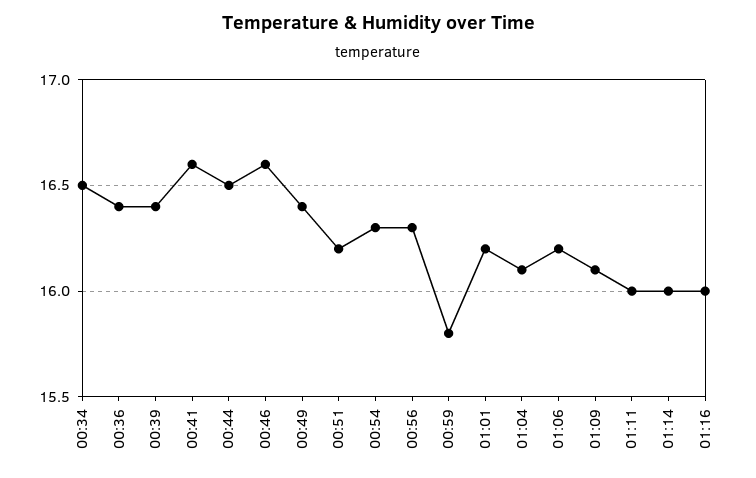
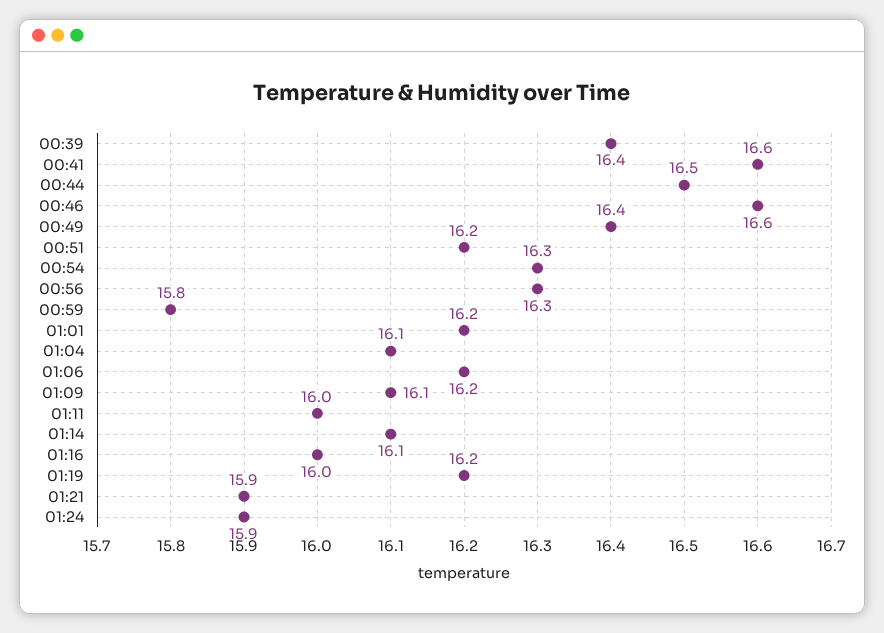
00:34: 16.5 -> none
00:36: 16.4 -> none
01:14: 16 -> 16.1
01:19: none -> 16.2
01:21: none -> 15.9
01:24: none -> 15.9

